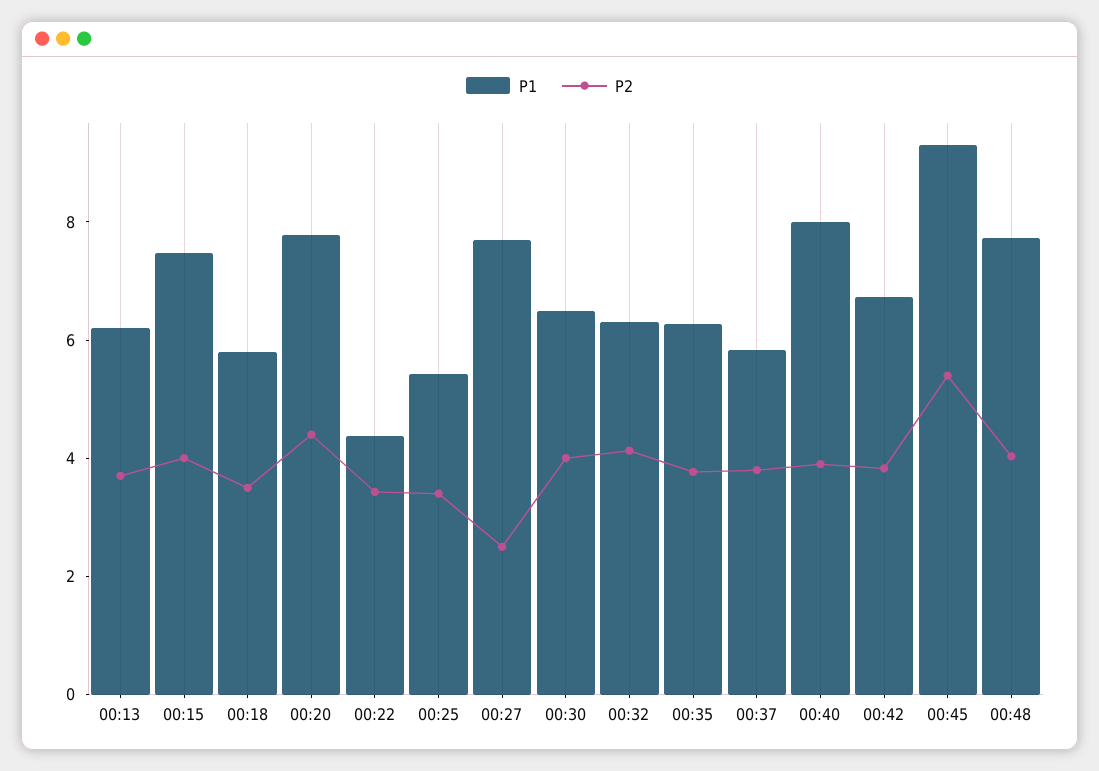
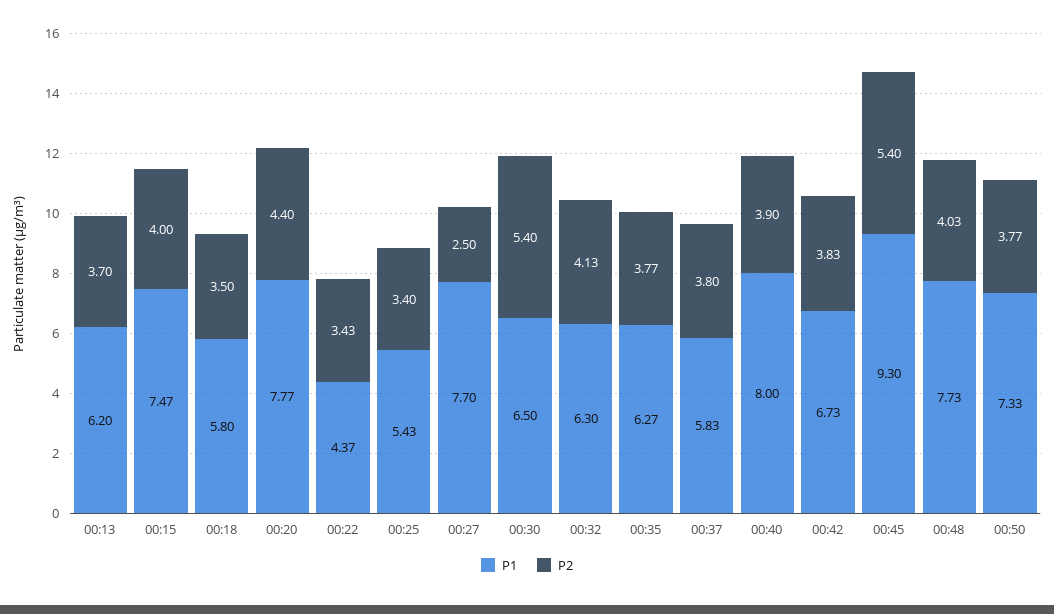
P2, 00:30: 4 -> 5.4
P1, 00:50: none -> 7.33
P2, 00:50: none -> 3.77

